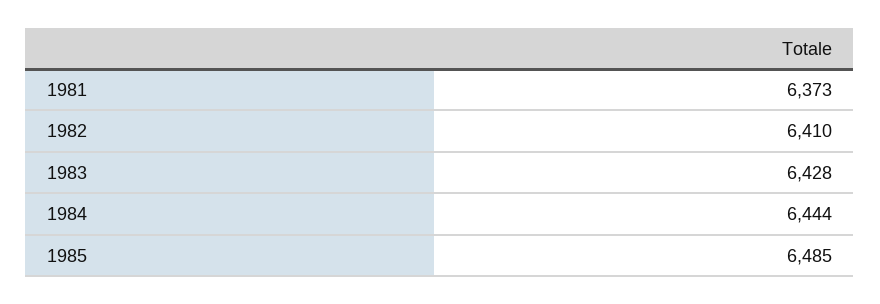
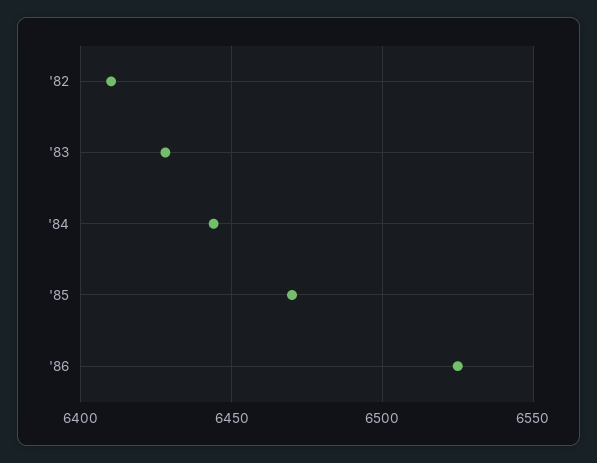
1981: 6373 -> none
1985: 6485 -> 6470
'86: none -> 6525

